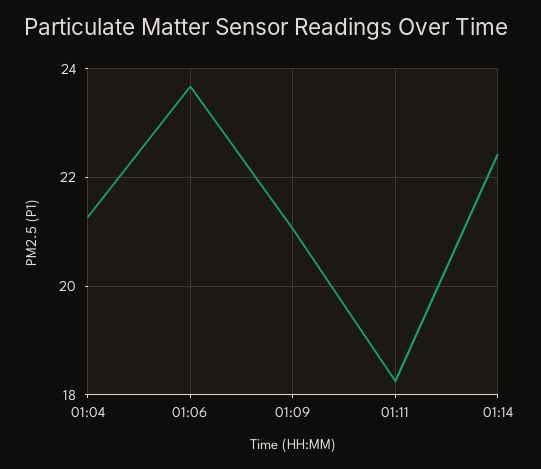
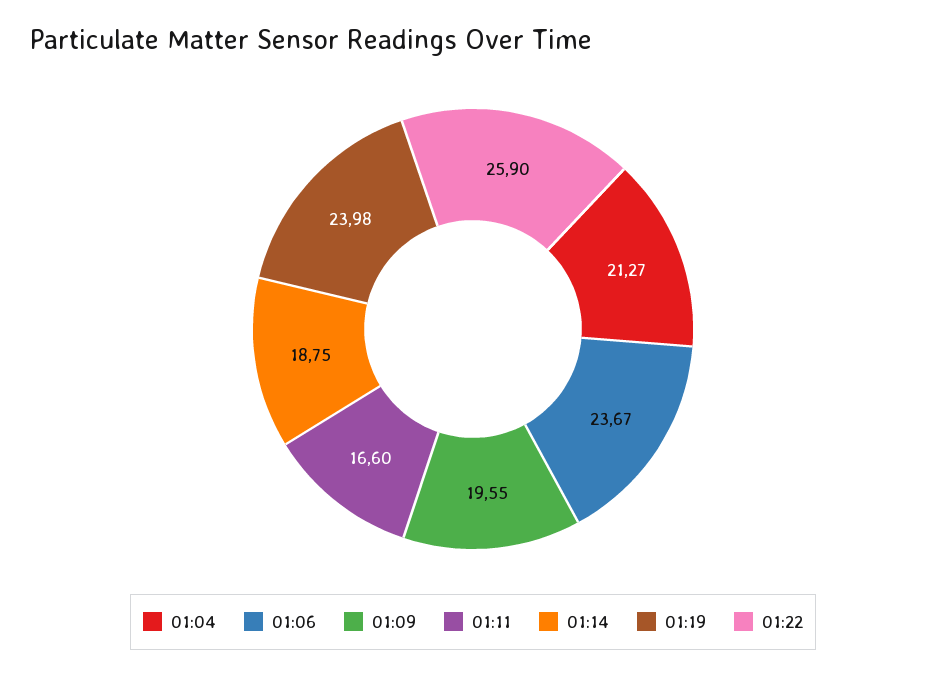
01:09: 21 -> 19.55
01:11: 18.2 -> 16.6
01:14: 22.4 -> 18.75
01:19: none -> 23.98
01:22: none -> 25.9

